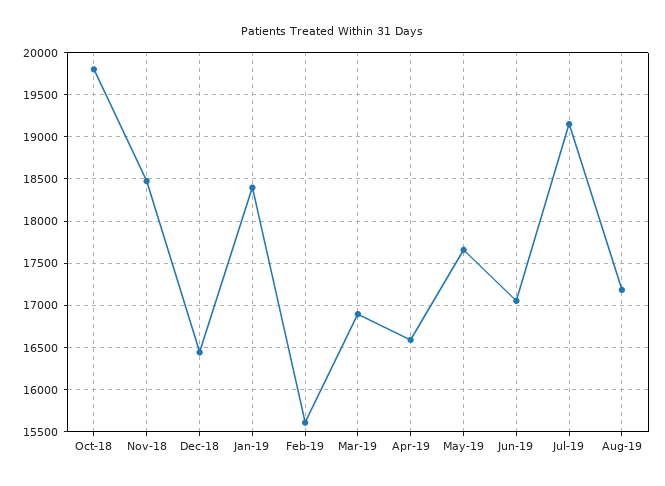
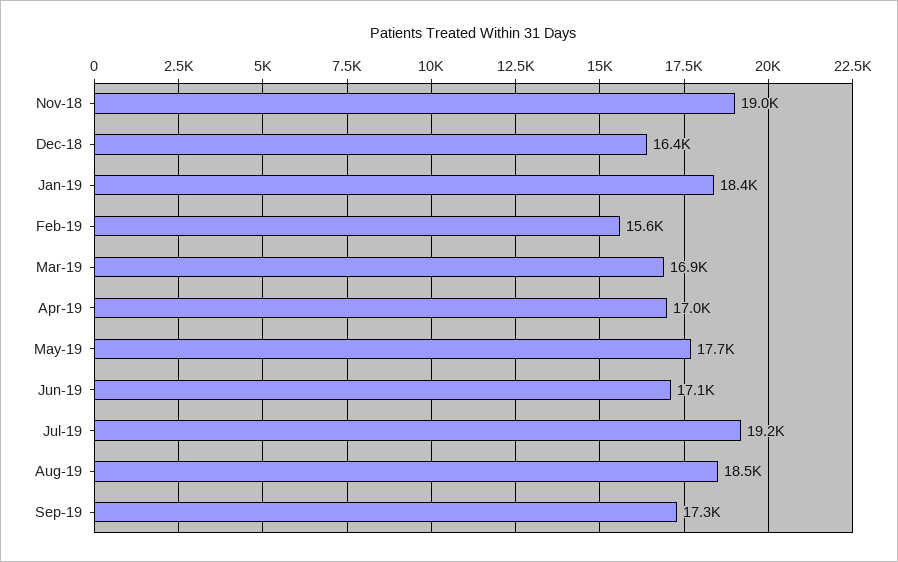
Oct-18: 19800 -> none
Nov-18: 18500 -> 19000
Apr-19: 16600 -> 17000
Aug-19: 17200 -> 18500
Sep-19: none -> 17300

